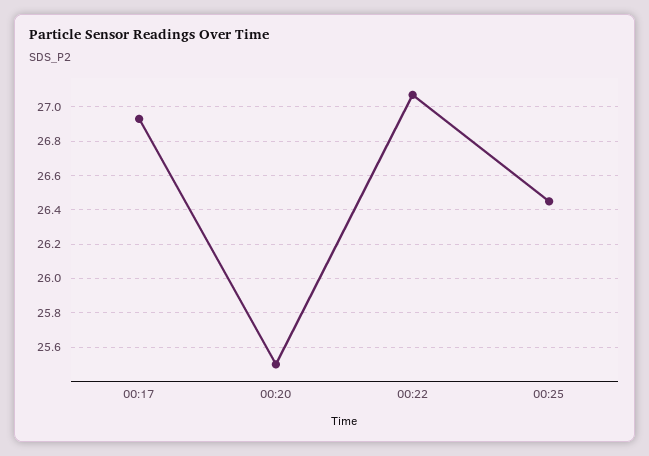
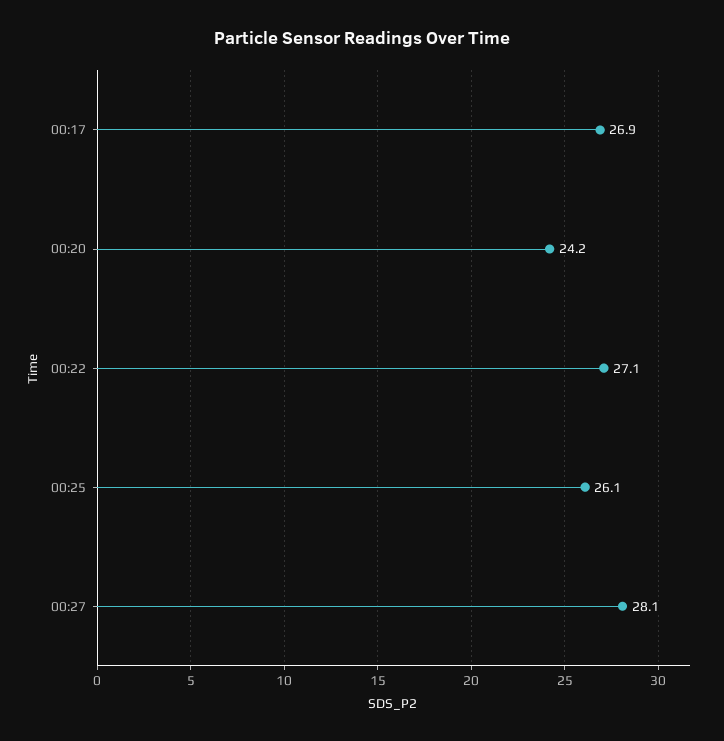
00:20: 25.5 -> 24.2
00:25: 26.45 -> 26.1
00:27: none -> 28.1

